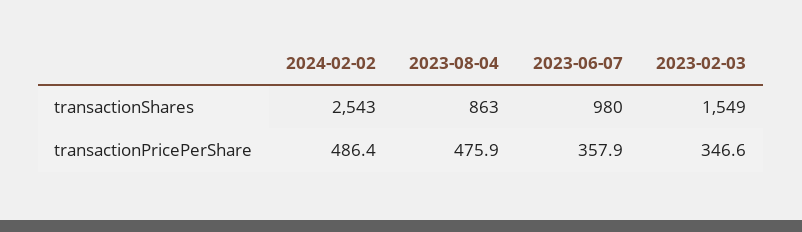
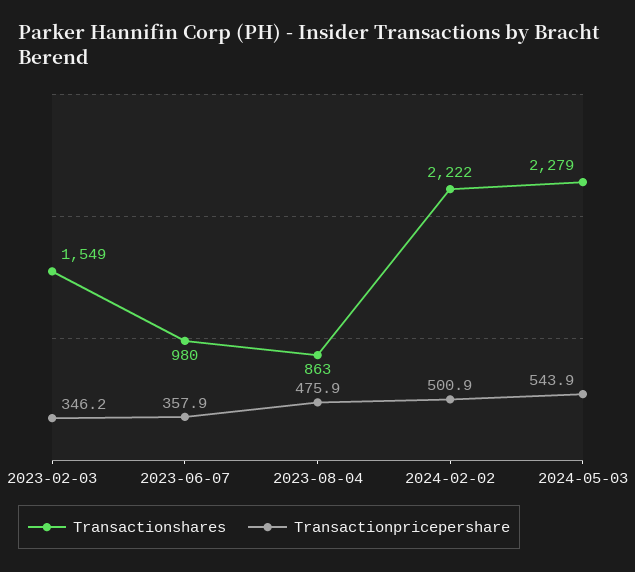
transactionShares, 2024-02-02: 2543 -> 2222
transactionPricePerShare, 2024-02-02: 486.4 -> 500.9
transactionPricePerShare, 2023-02-03: 346.6 -> 346.2
transactionShares, 2024-05-03: none -> 2279
transactionPricePerShare, 2024-05-03: none -> 543.9

